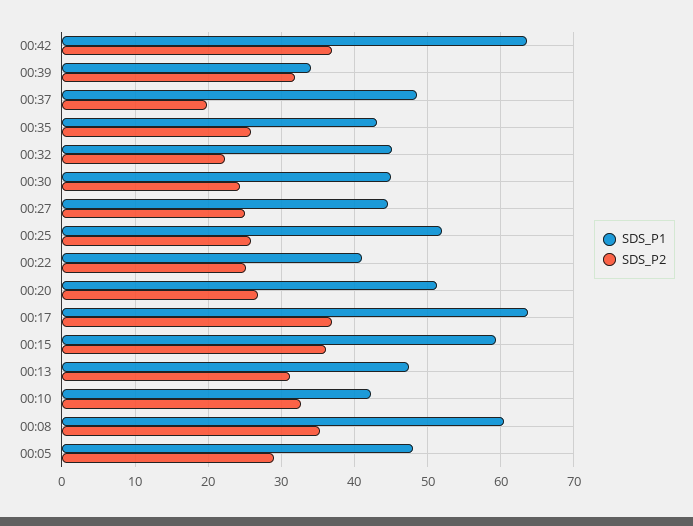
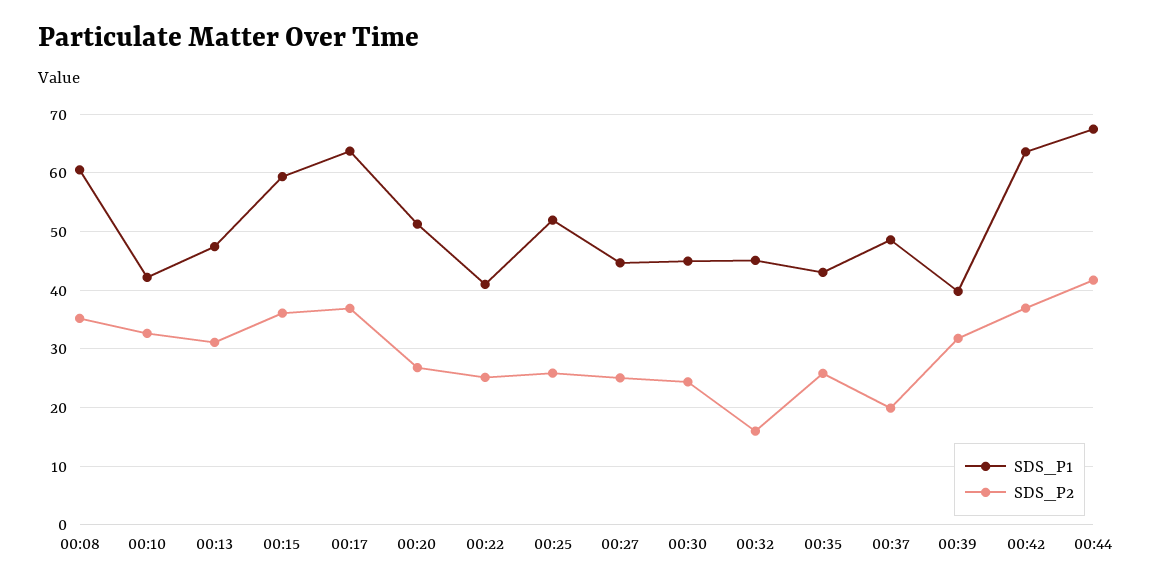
SDS_P1, 00:39: 34 -> 40
SDS_P2, 00:32: 22 -> 16
SDS_P1, 00:05: 48 -> none
SDS_P2, 00:05: 29 -> none
SDS_P1, 00:44: none -> 68
SDS_P2, 00:44: none -> 42

